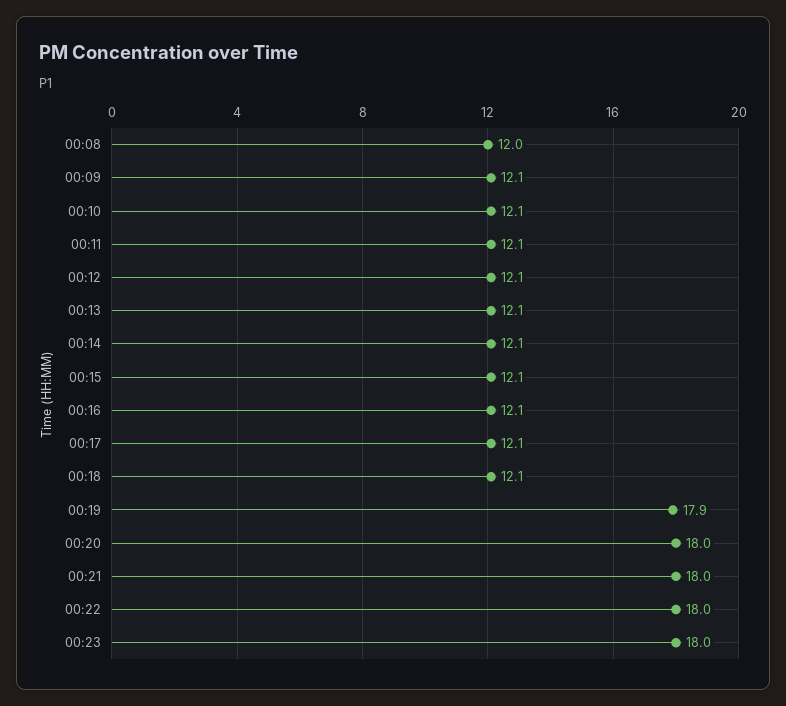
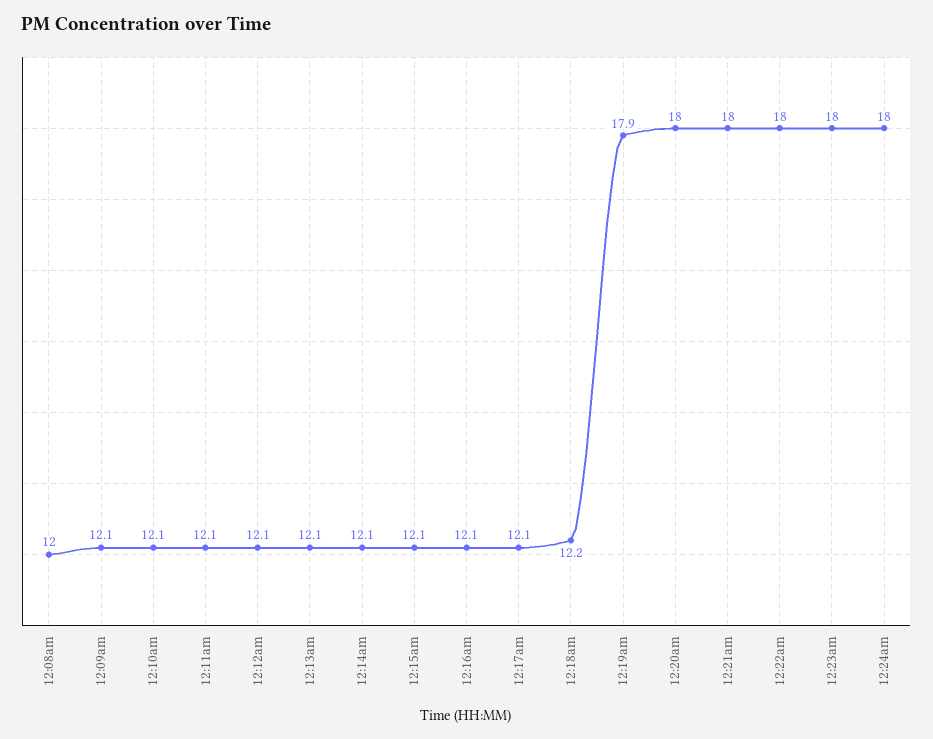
00:18: 12.1 -> 12.2
12:24am: none -> 18

